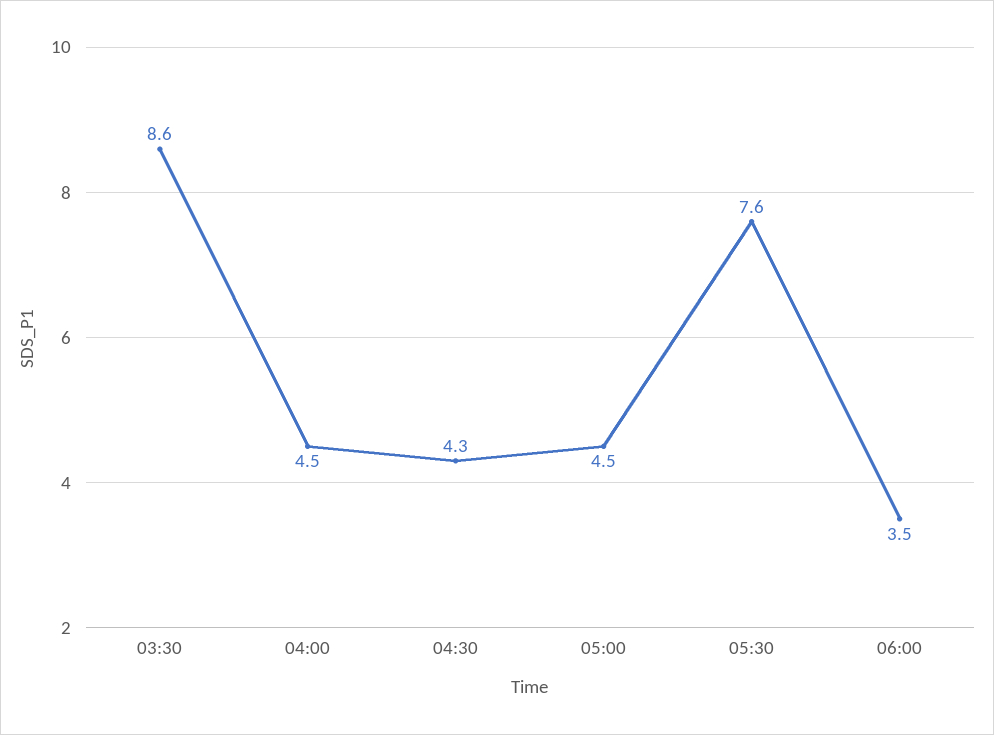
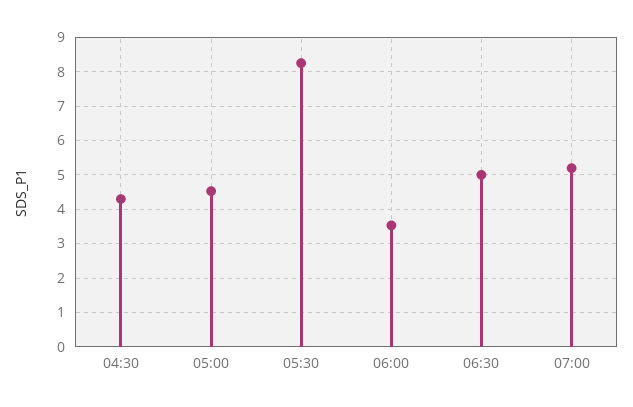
03:30: 8.6 -> none
04:00: 4.5 -> none
05:30: 7.6 -> 8.2
06:30: none -> 5
07:00: none -> 5.2

